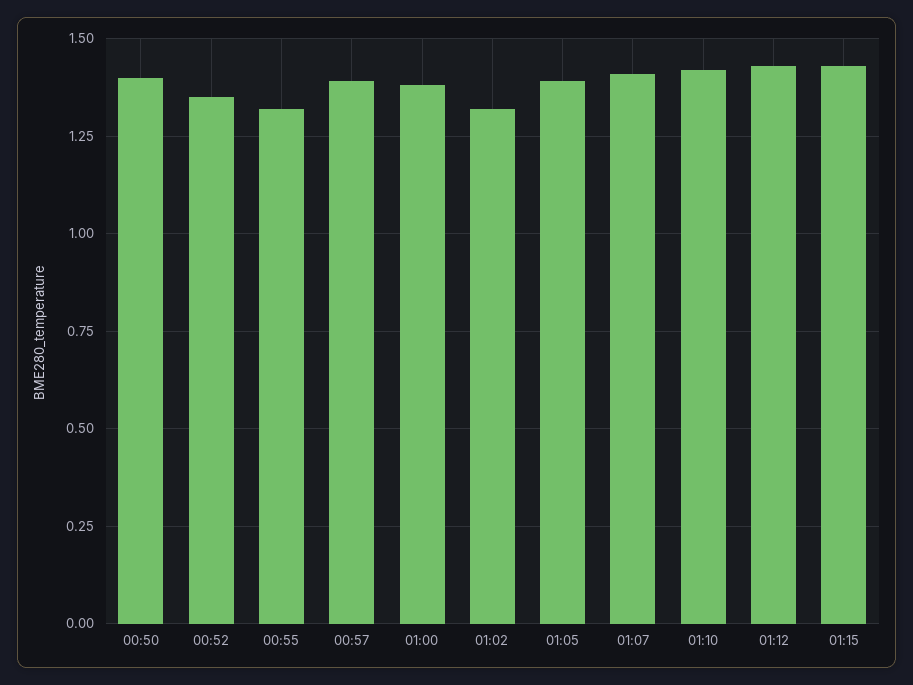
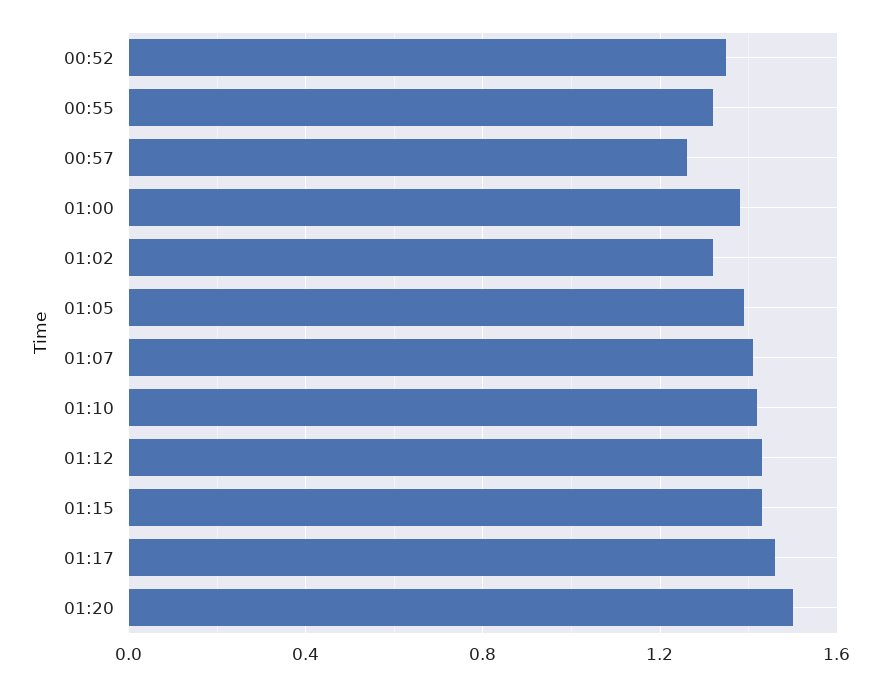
00:50: 1.4 -> none
00:57: 1.4 -> 1.25
01:17: none -> 1.45
01:20: none -> 1.5

